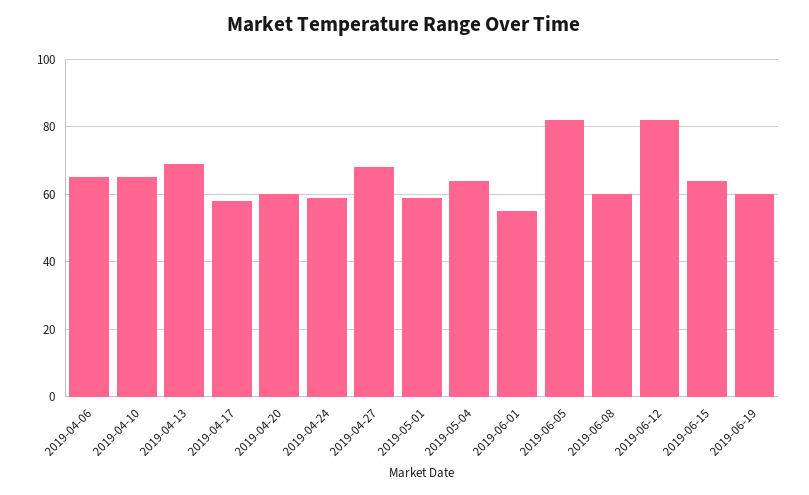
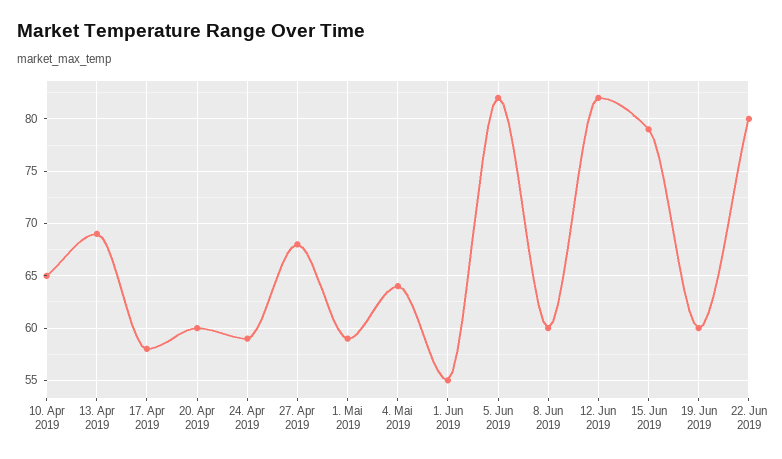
2019-04-06: 65 -> none
2019-06-15: 65 -> 79
22. Jun 2019: none -> 80

